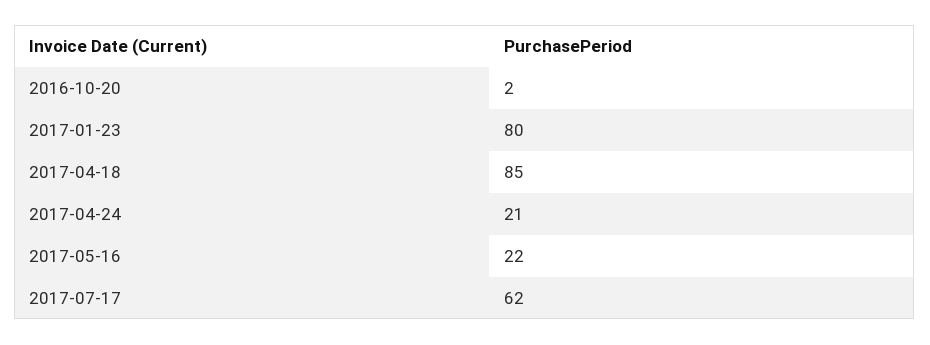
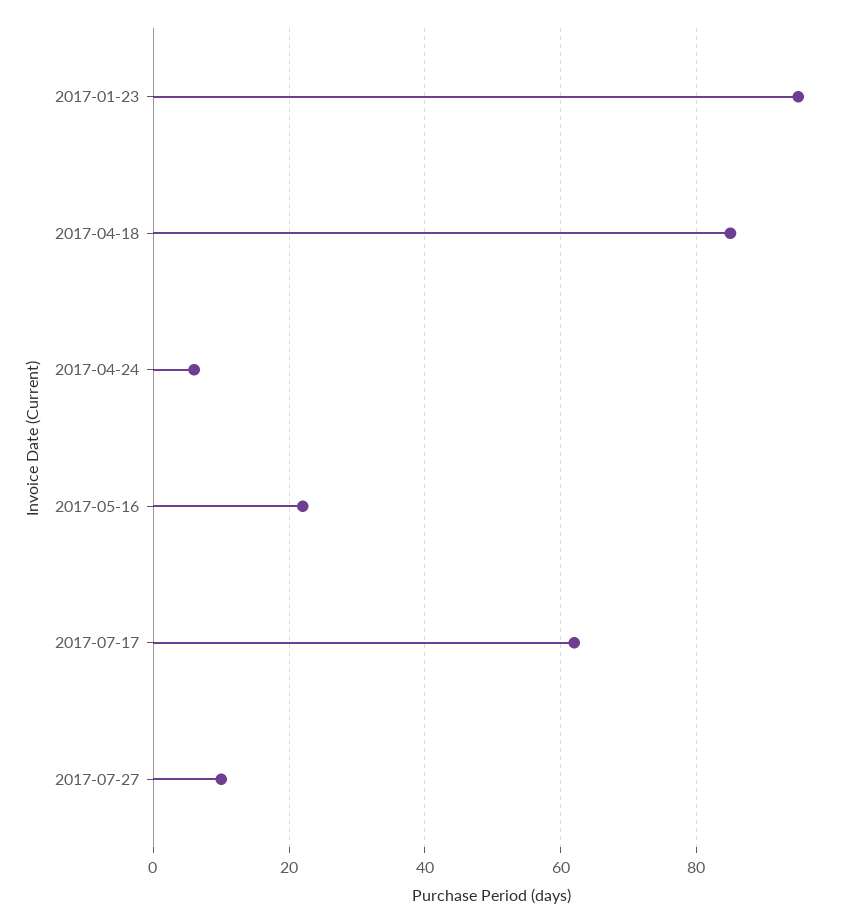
2016-10-20: 2 -> none
2017-01-23: 80 -> 95
2017-04-24: 21 -> 5
2017-07-27: none -> 10

